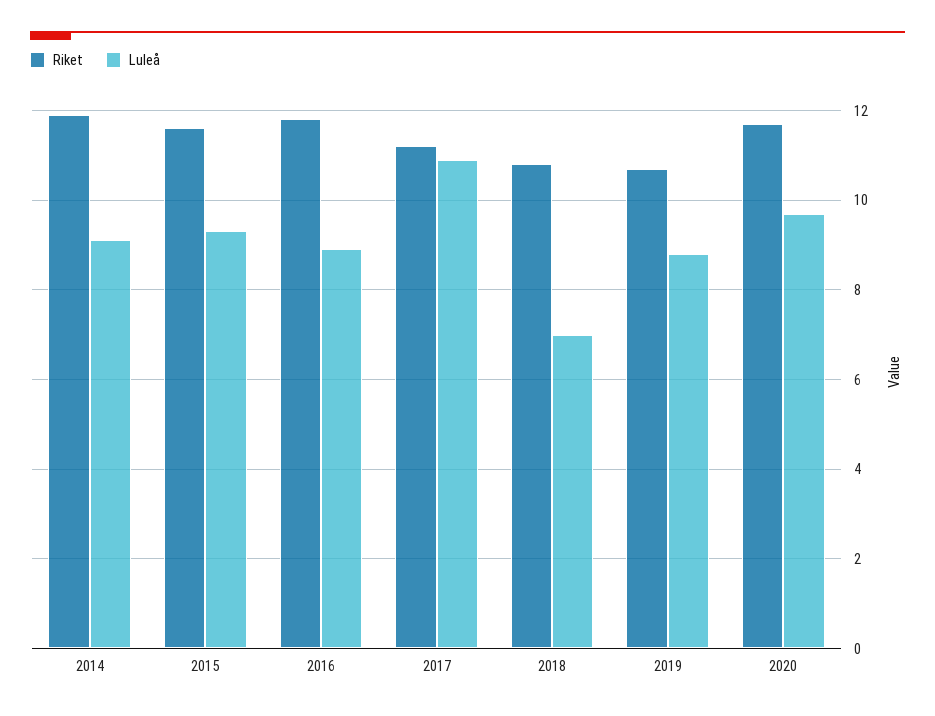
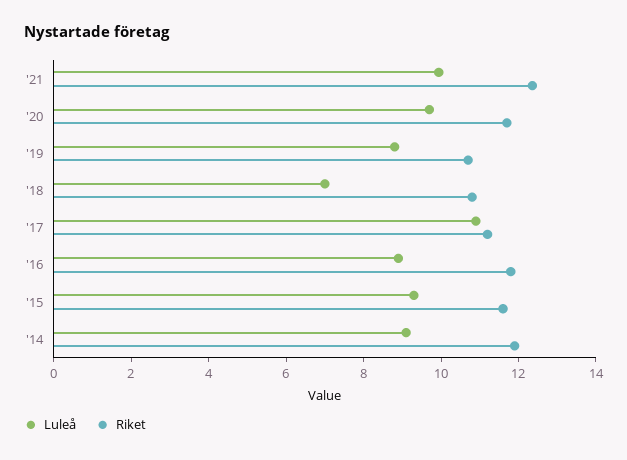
Luleå, '21: none -> 10
Riket, '21: none -> 12.5

